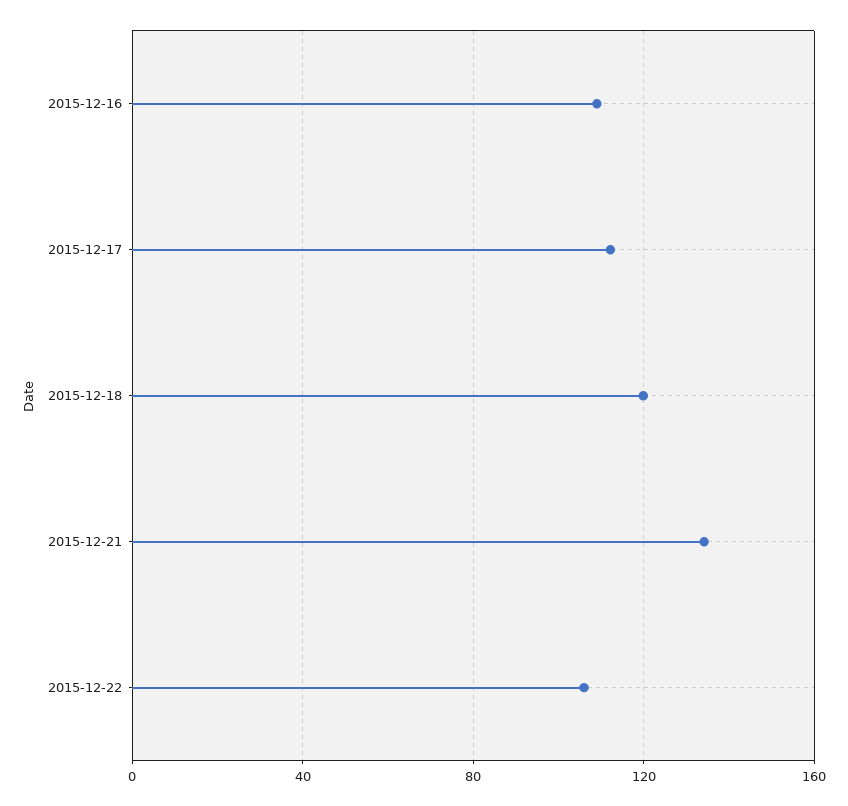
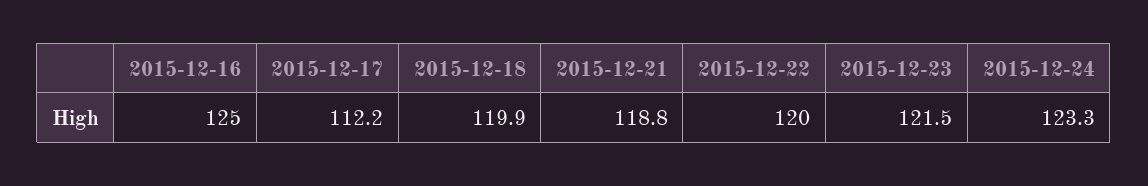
2015-12-16: 110 -> 125
2015-12-21: 135 -> 118.8
2015-12-22: 105 -> 120
2015-12-23: none -> 121.5
2015-12-24: none -> 123.3

